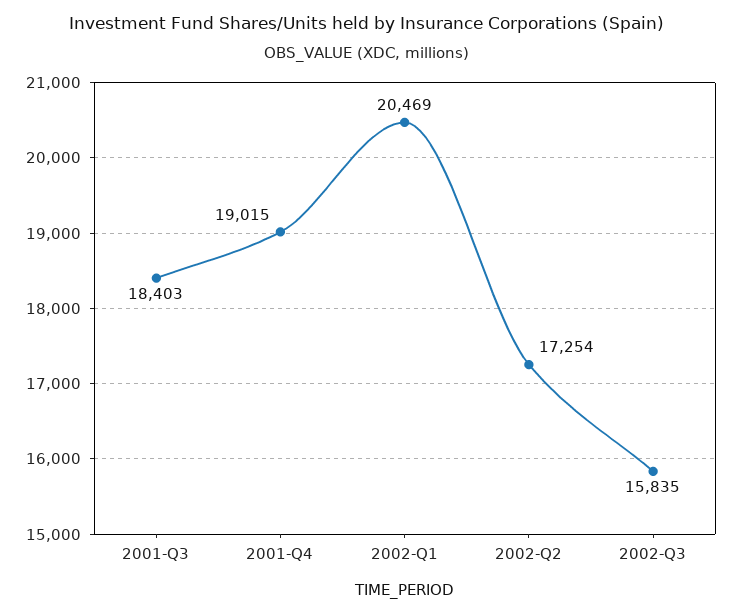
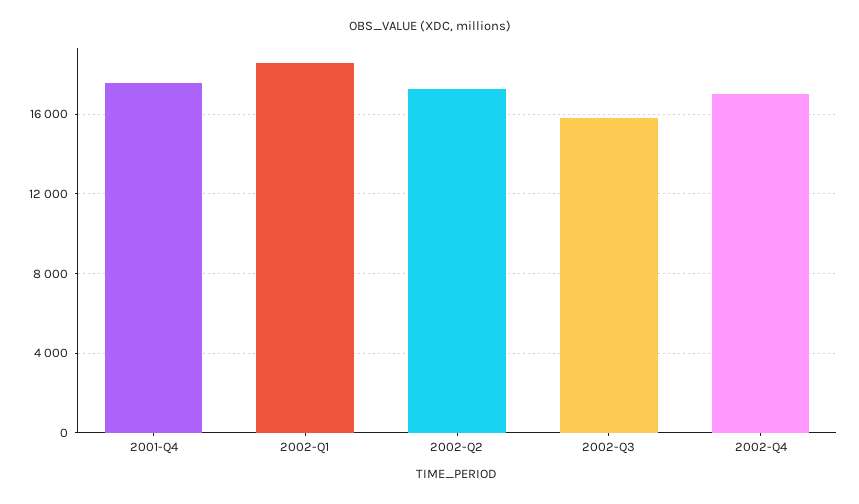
2001-Q3: 18403 -> none
2001-Q4: 19015 -> 17500
2002-Q1: 20469 -> 18500
2002-Q4: none -> 17000

